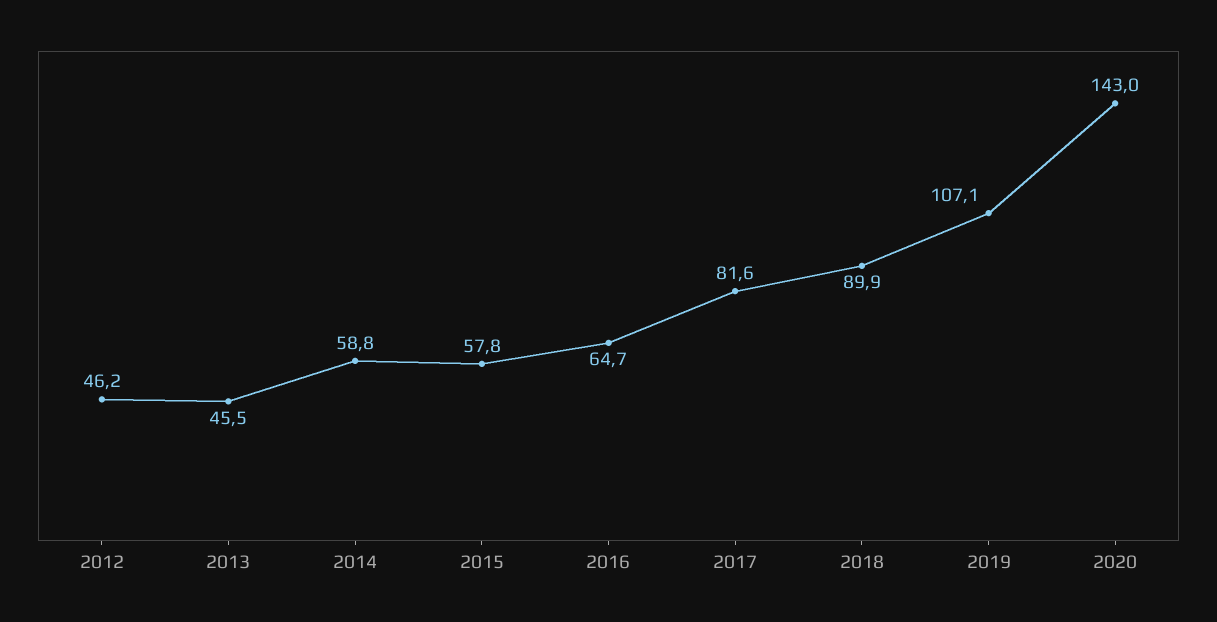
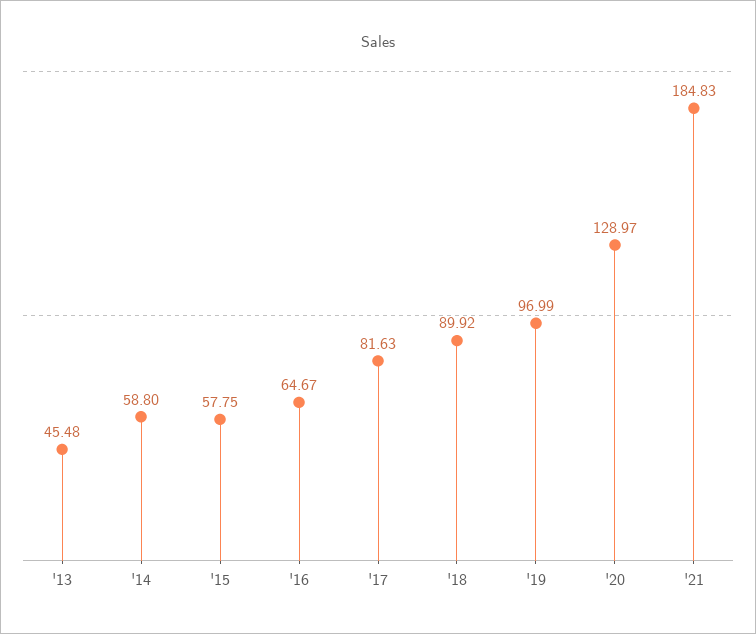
2012: 46.2 -> none
2019: 107.1 -> 96.99
2020: 143 -> 128.97
'21: none -> 184.83

